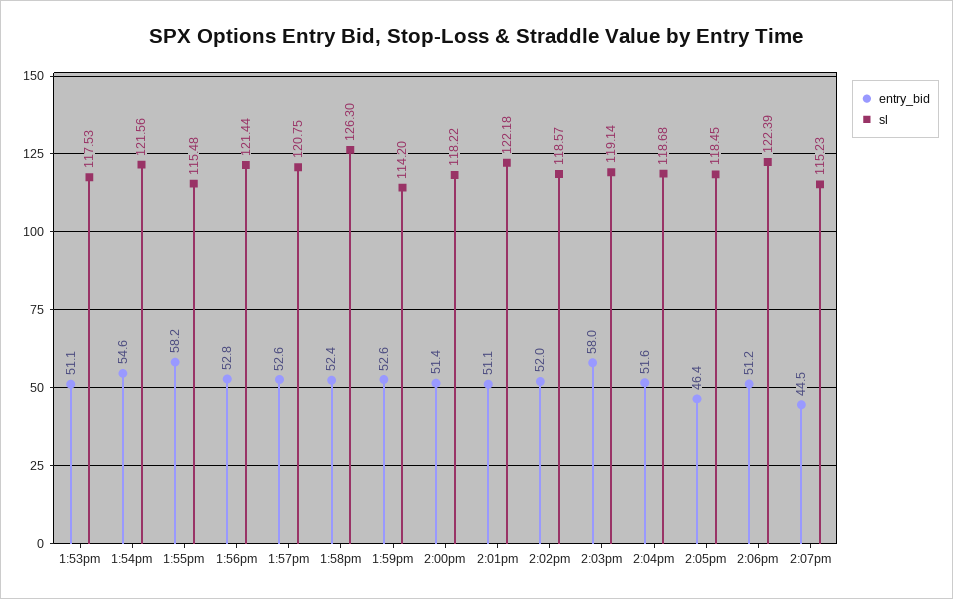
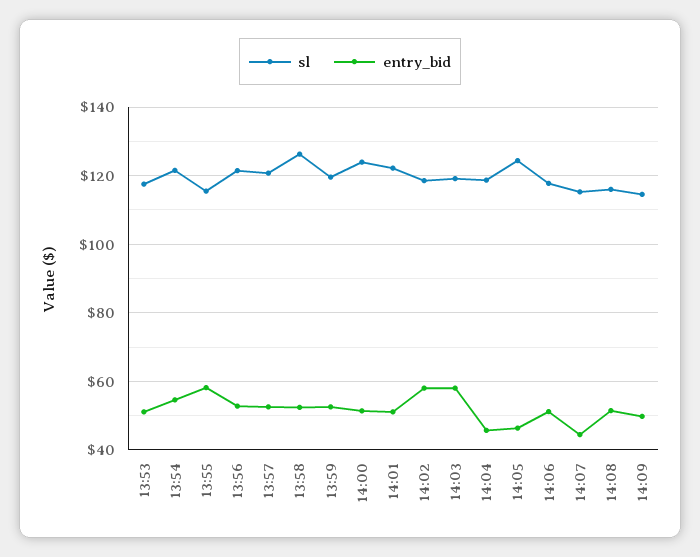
sl, 1:59pm: 114.2 -> 120
sl, 2:00pm: 118.22 -> 124
entry_bid, 2:02pm: 52 -> 58
entry_bid, 2:04pm: 51.6 -> 46
sl, 2:05pm: 118.45 -> 124
sl, 2:06pm: 122.39 -> 118
sl, 14:08: none -> 116
entry_bid, 14:08: none -> 52
sl, 14:09: none -> 114
entry_bid, 14:09: none -> 50

